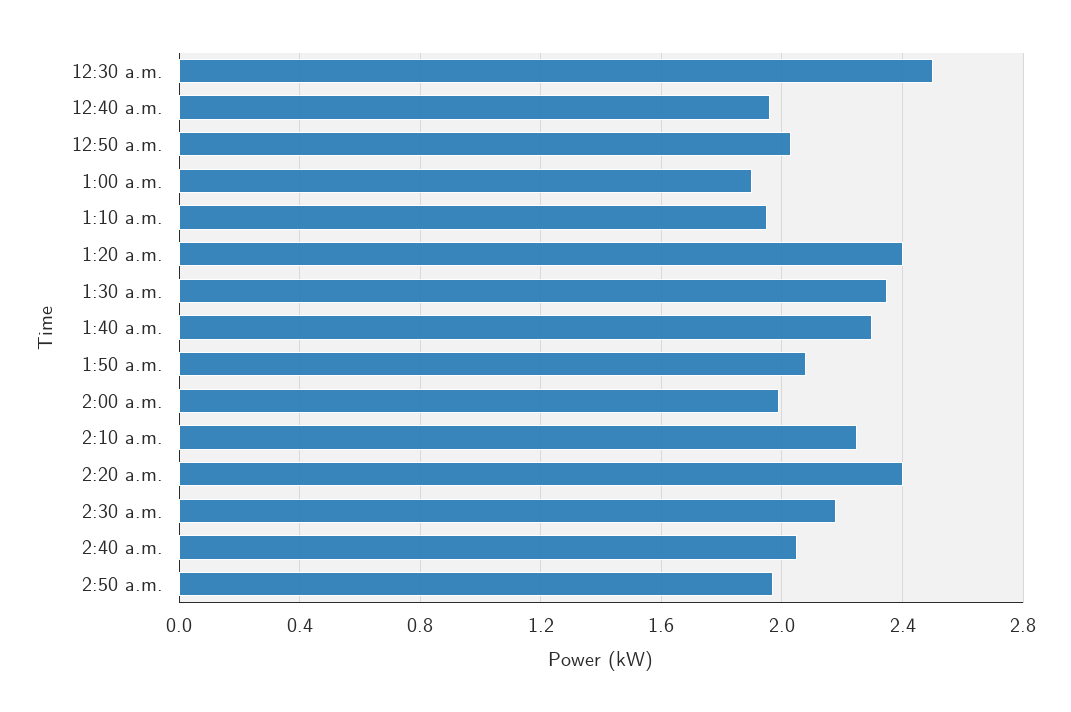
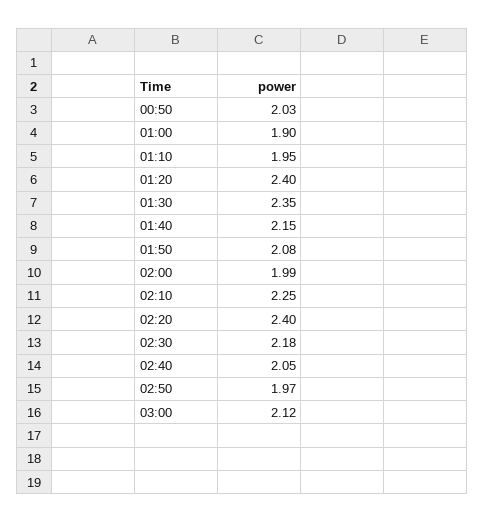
12:30 a.m.: 2.5 -> none
12:40 a.m.: 1.95 -> none
1:40 a.m.: 2.3 -> 2.15
03:00: none -> 2.12

